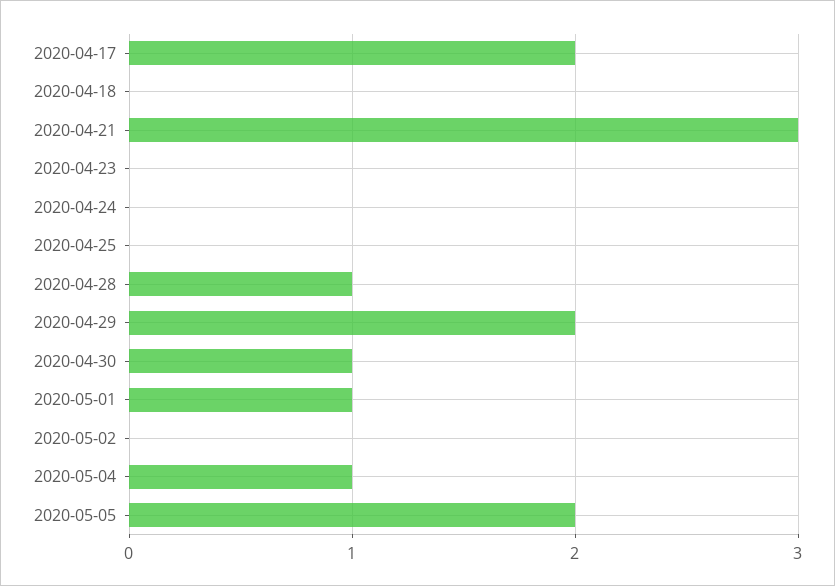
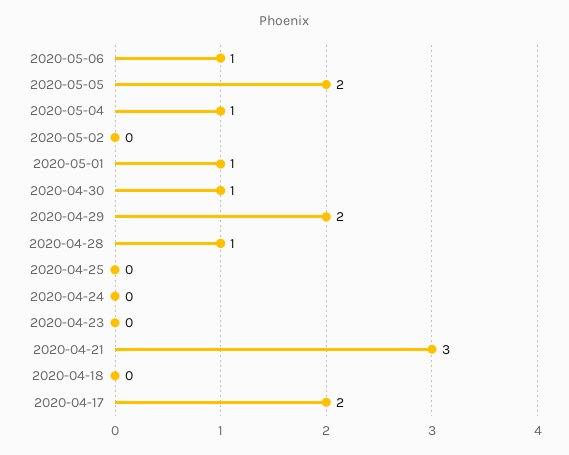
2020-05-06: none -> 1

